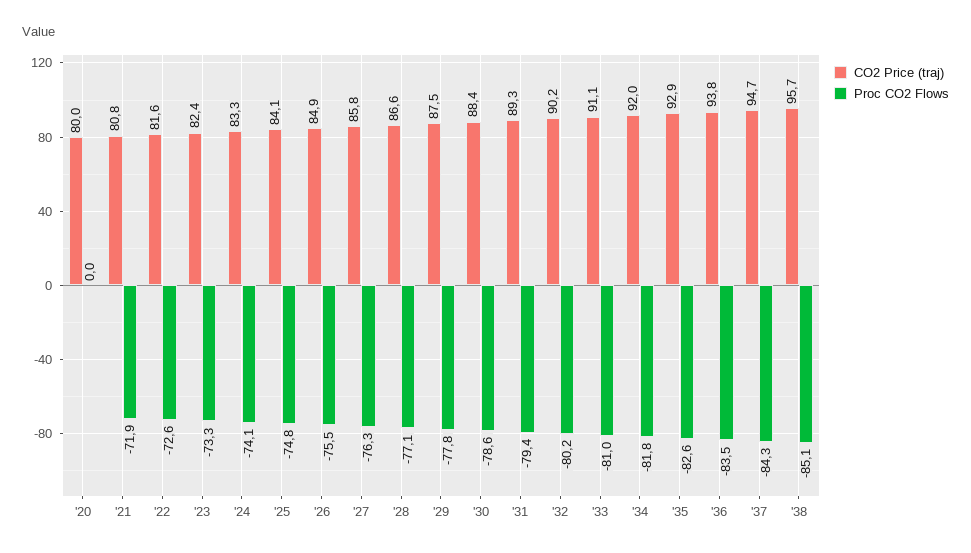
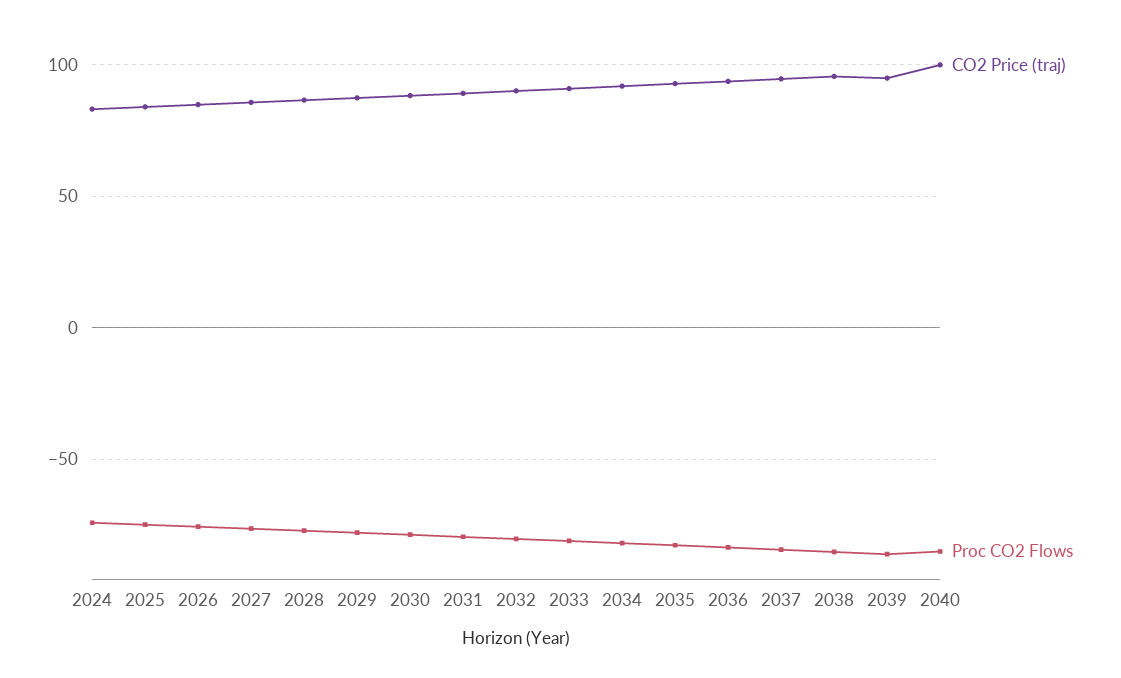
CO2 Price (traj), '20: 80 -> none
Proc CO2 Flows, '20: 0 -> none
CO2 Price (traj), '21: 80.8 -> none
Proc CO2 Flows, '21: -71.9 -> none
CO2 Price (traj), '22: 81.6 -> none
Proc CO2 Flows, '22: -72.6 -> none
CO2 Price (traj), '23: 82.4 -> none
Proc CO2 Flows, '23: -73.3 -> none
CO2 Price (traj), 2039: none -> 95
Proc CO2 Flows, 2039: none -> -85
CO2 Price (traj), 2040: none -> 100
Proc CO2 Flows, 2040: none -> -85

